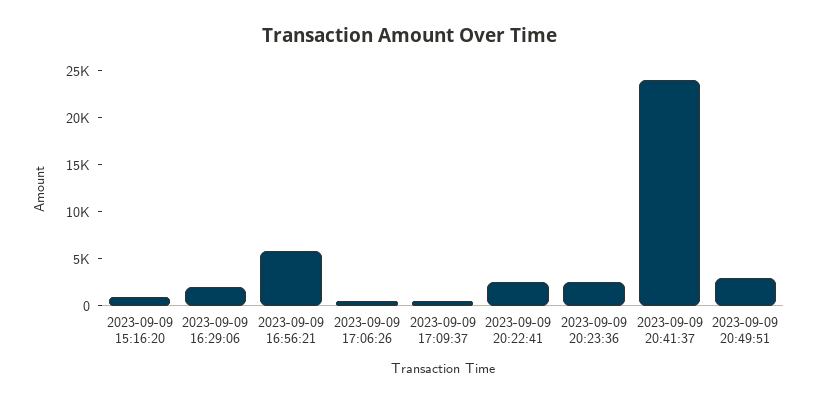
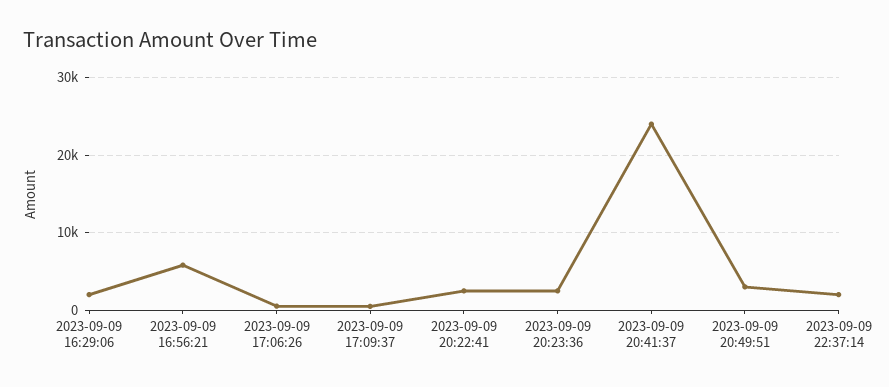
2023-09-09 15:16:20: 1000 -> none
2023-09-09 22:37:14: none -> 2000

